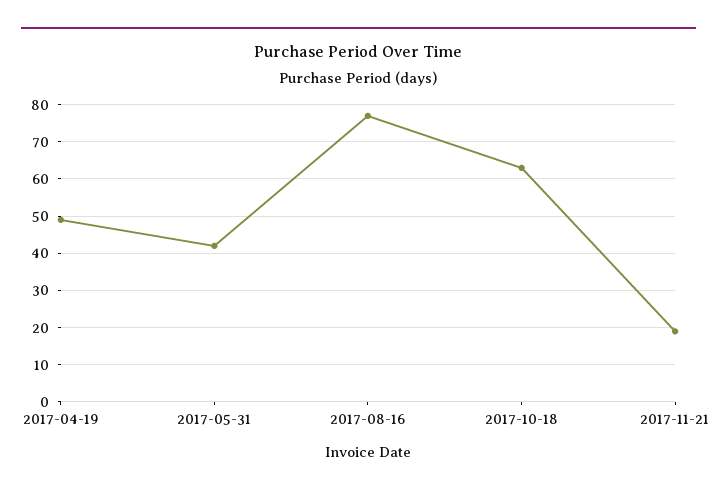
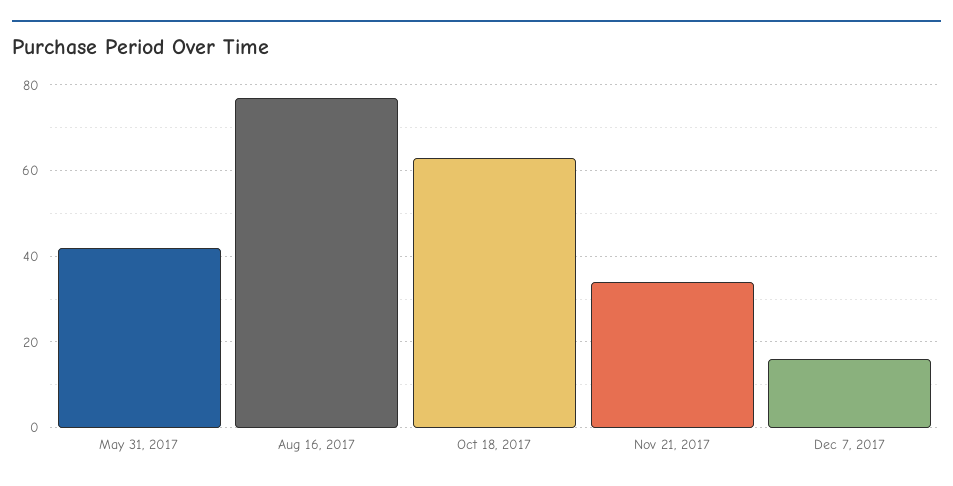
2017-04-19: 50 -> none
2017-11-21: 20 -> 35
Dec 7, 2017: none -> 15

